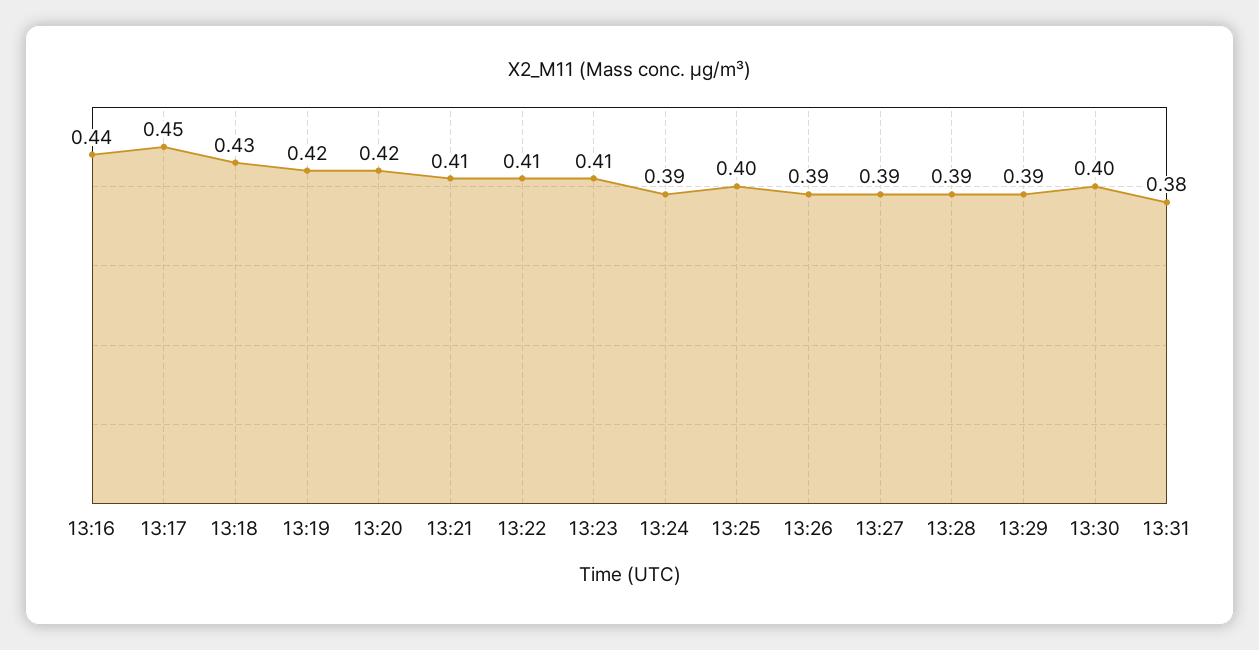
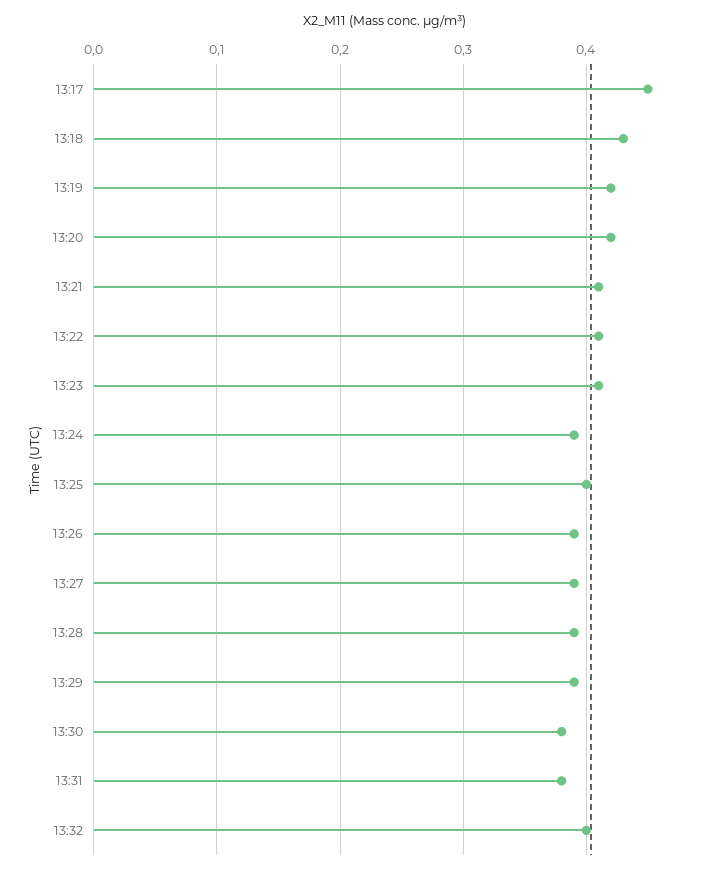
13:16: 0.44 -> none
13:30: 0.4 -> 0.38
13:32: none -> 0.4

